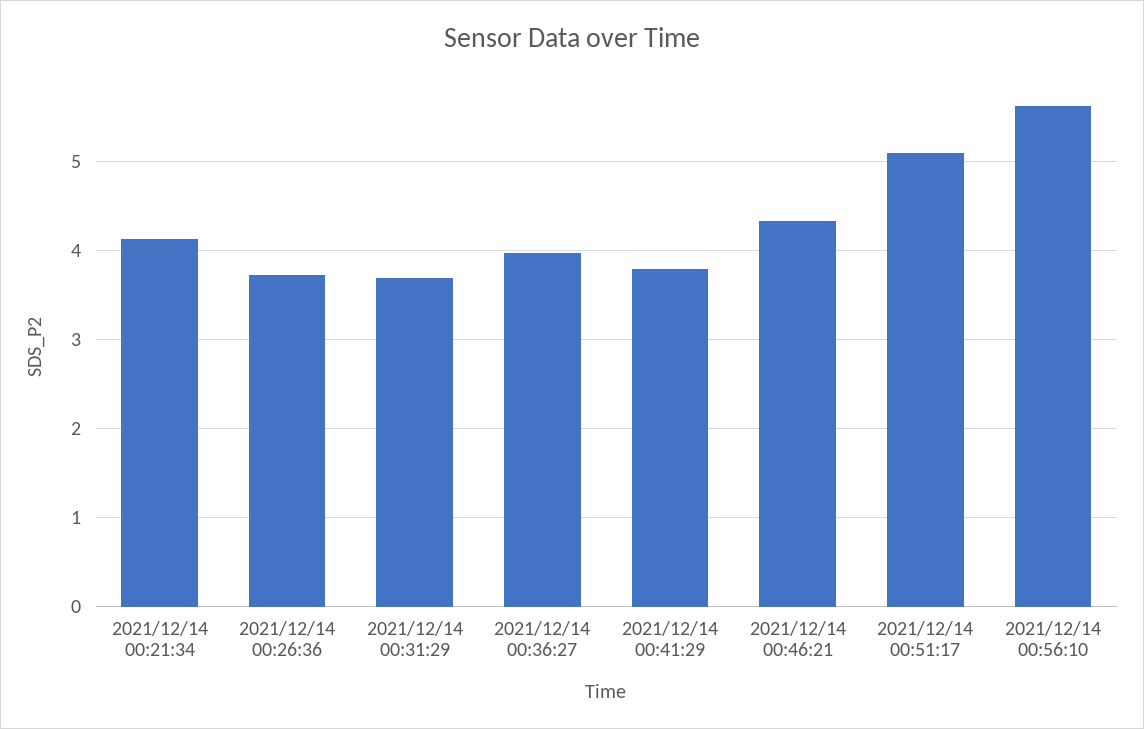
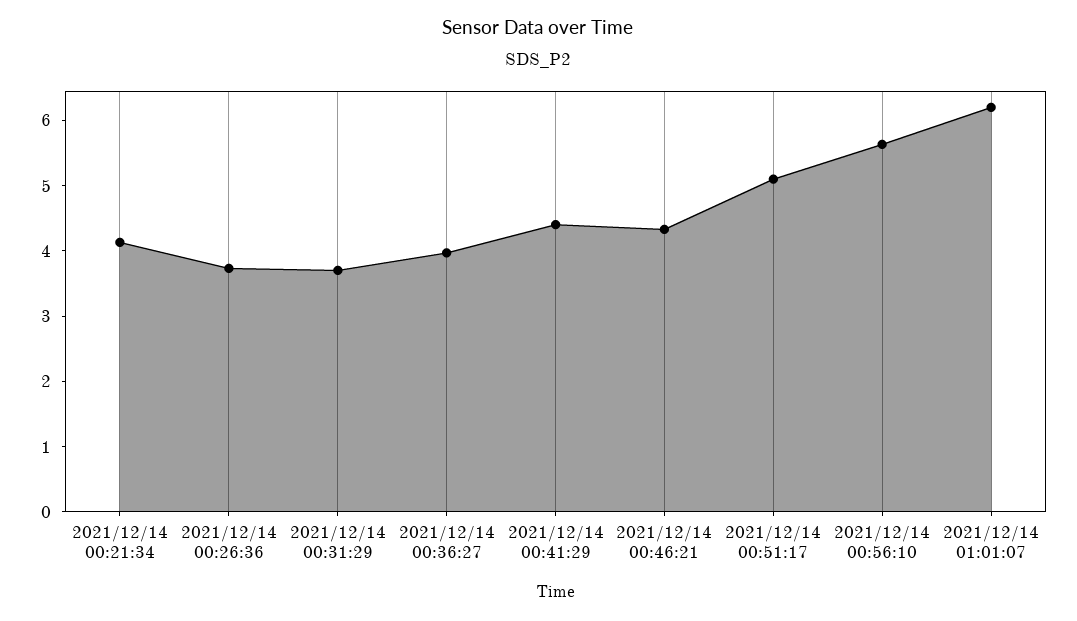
2021/12/14 00:41:29: 3.8 -> 4.4
2021/12/14 01:01:07: none -> 6.2

